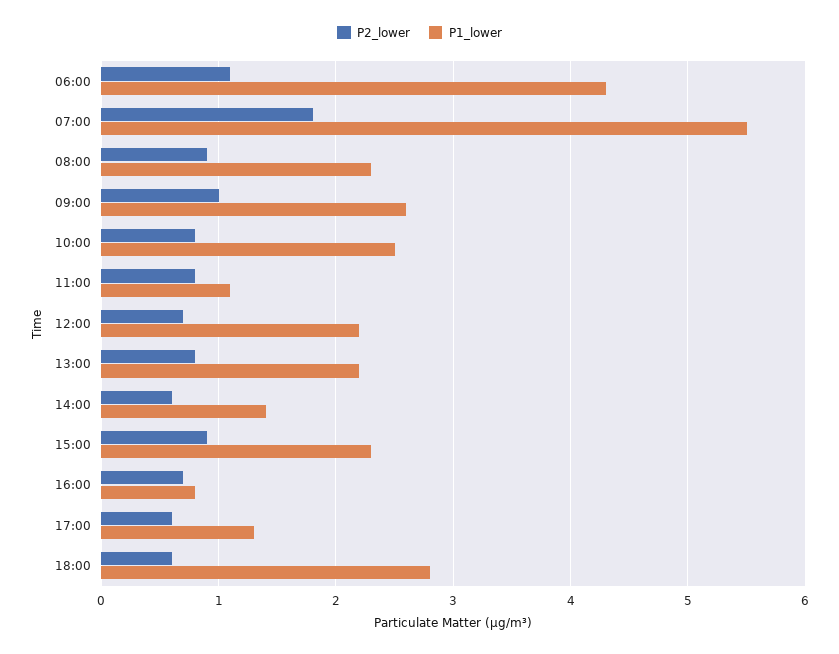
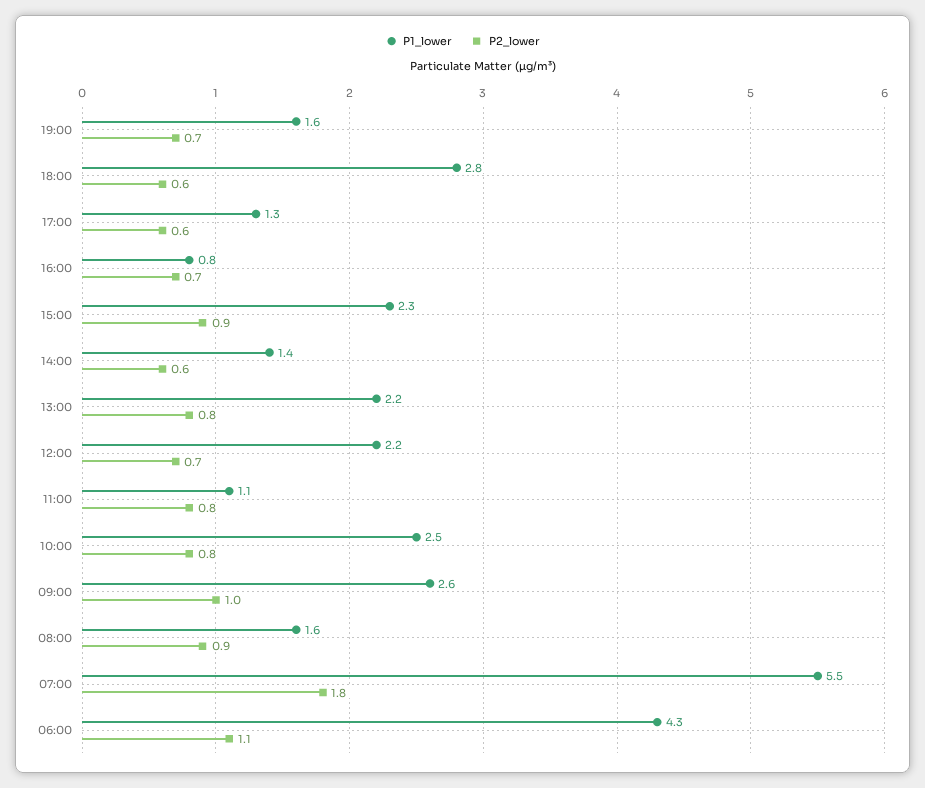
P1_lower, 08:00: 2.3 -> 1.6
P1_lower, 19:00: none -> 1.6
P2_lower, 19:00: none -> 0.7

